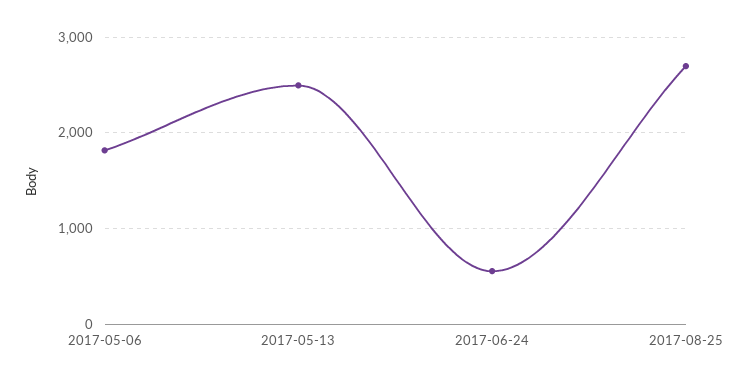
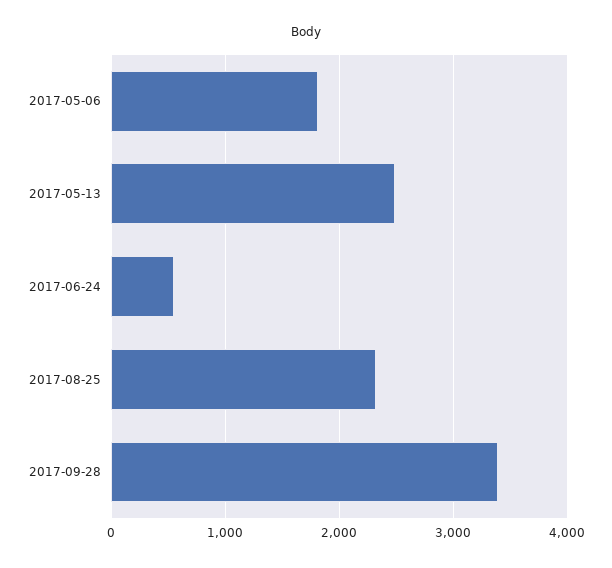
2017-08-25: 2700 -> 2300
2017-09-28: none -> 3400

